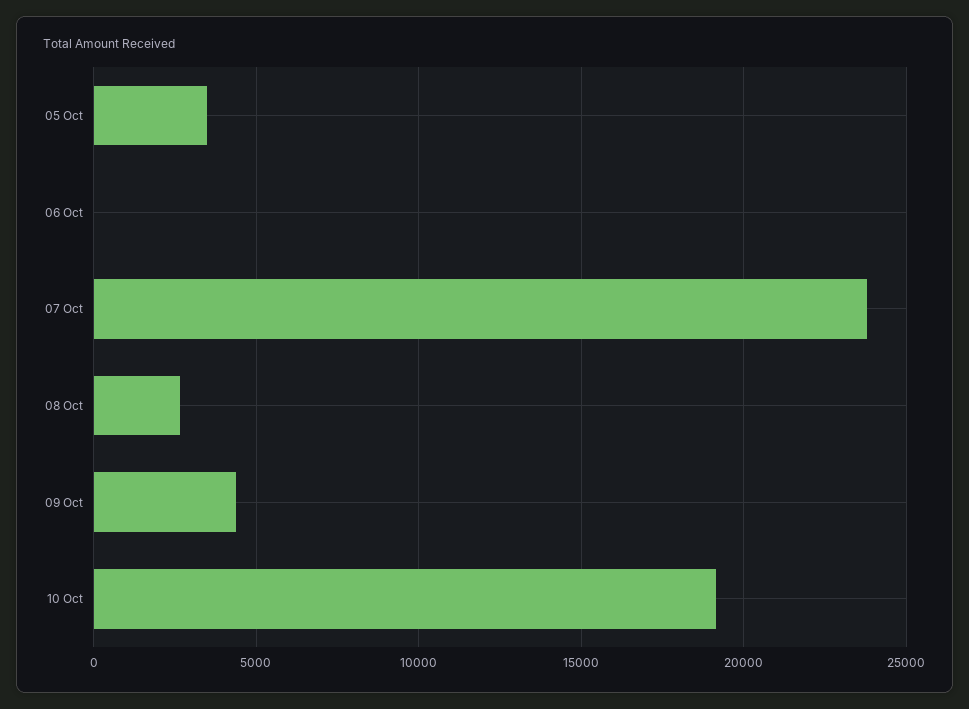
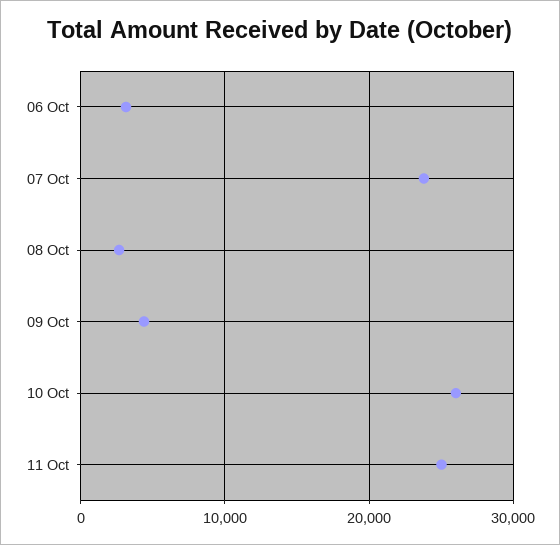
05 Oct: 3500 -> none
06 Oct: 0 -> 3000
10 Oct: 19000 -> 26000
11 Oct: none -> 25000

